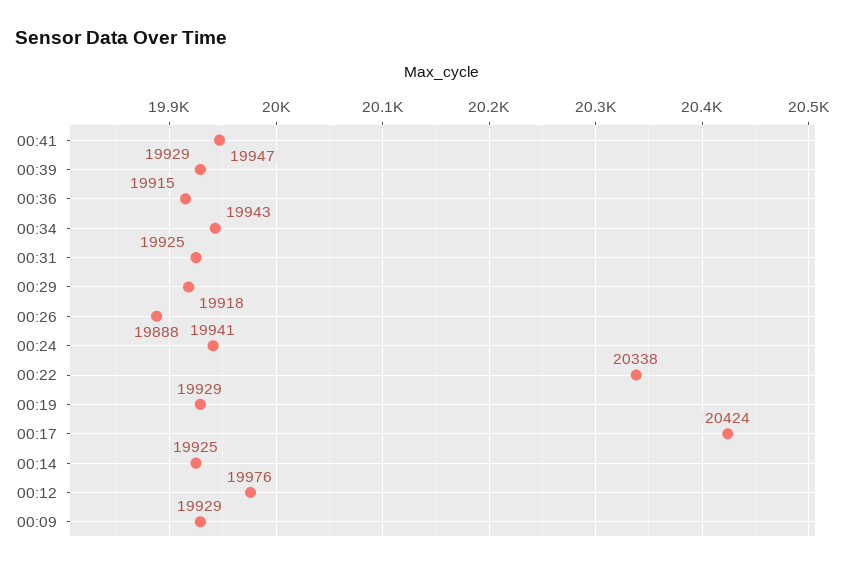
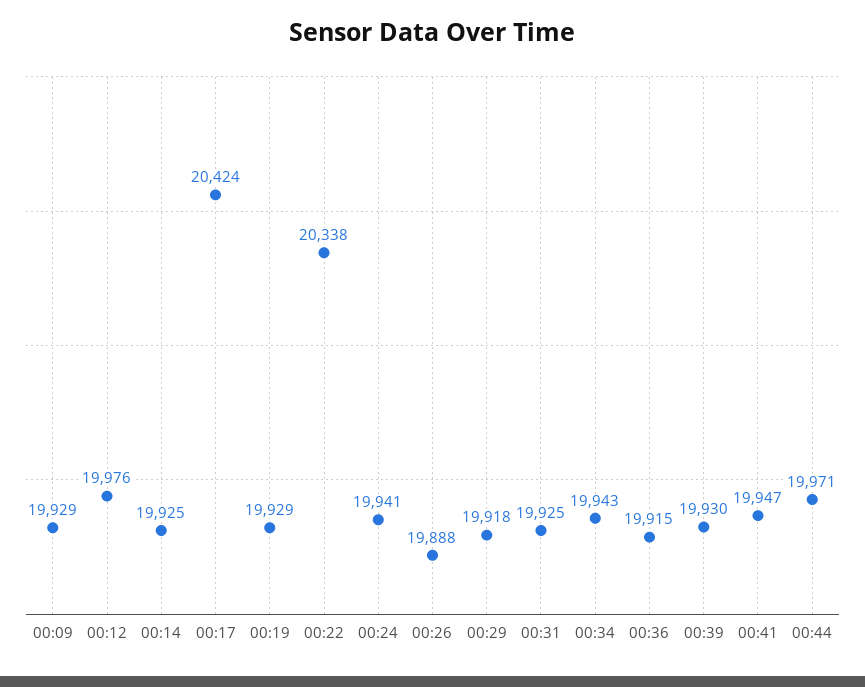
00:39: 19929 -> 19930
00:44: none -> 19971

